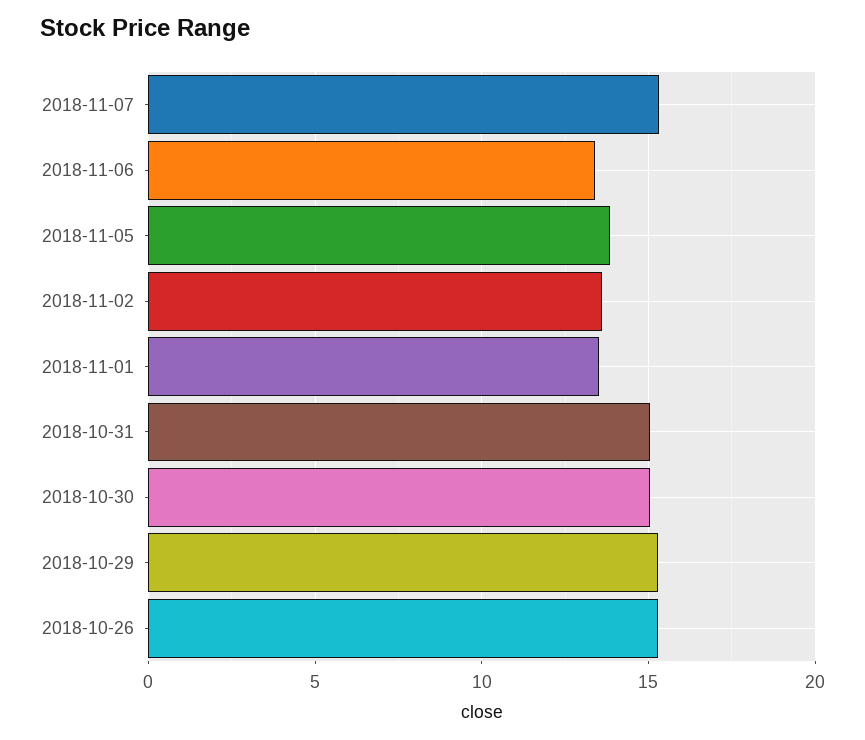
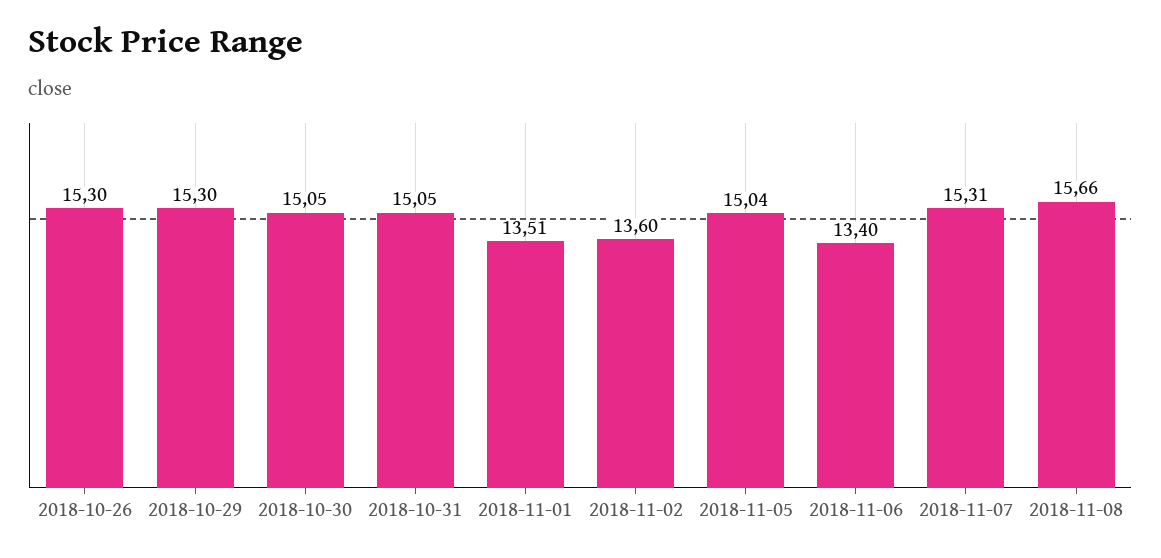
2018-11-05: 14 -> 15.04
2018-11-08: none -> 15.66

